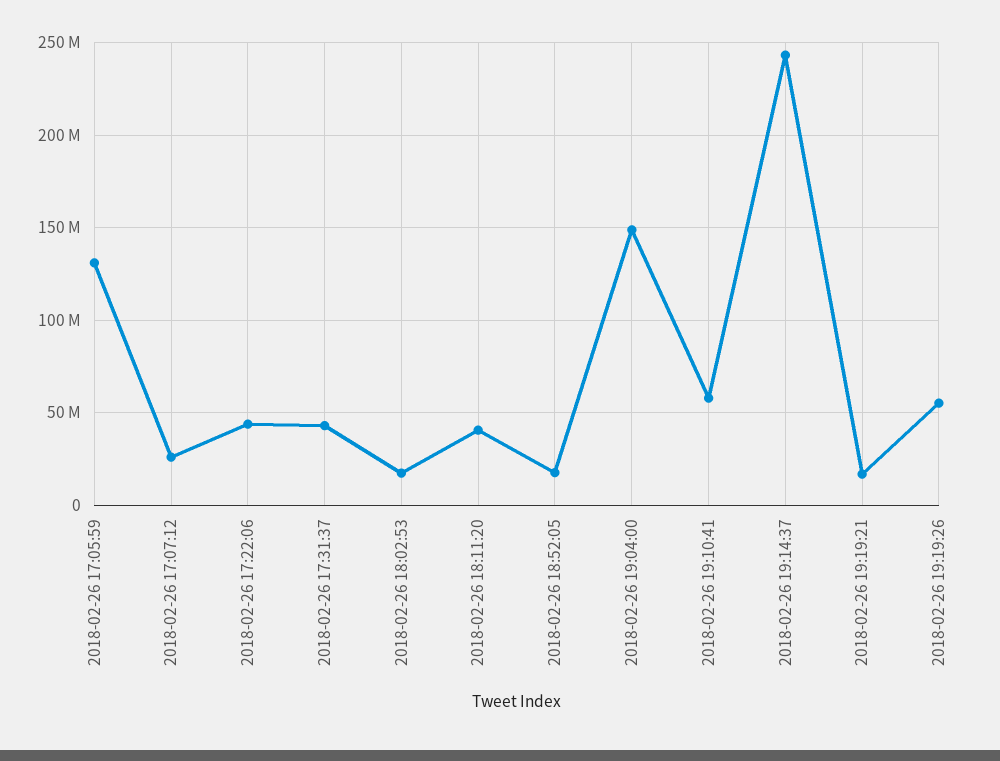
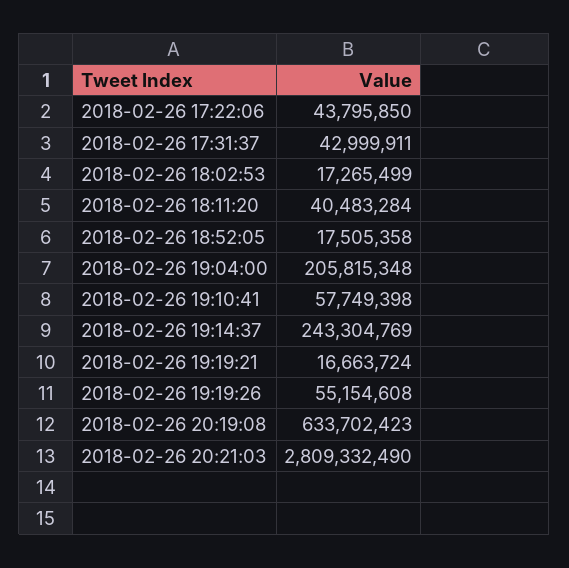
2018-02-26 17:05:59: 130000000 -> none
2018-02-26 17:07:12: 25000000 -> none
2018-02-26 19:04:00: 150000000 -> 205815348
2018-02-26 20:19:08: none -> 633702423
2018-02-26 20:21:03: none -> 2809332490

